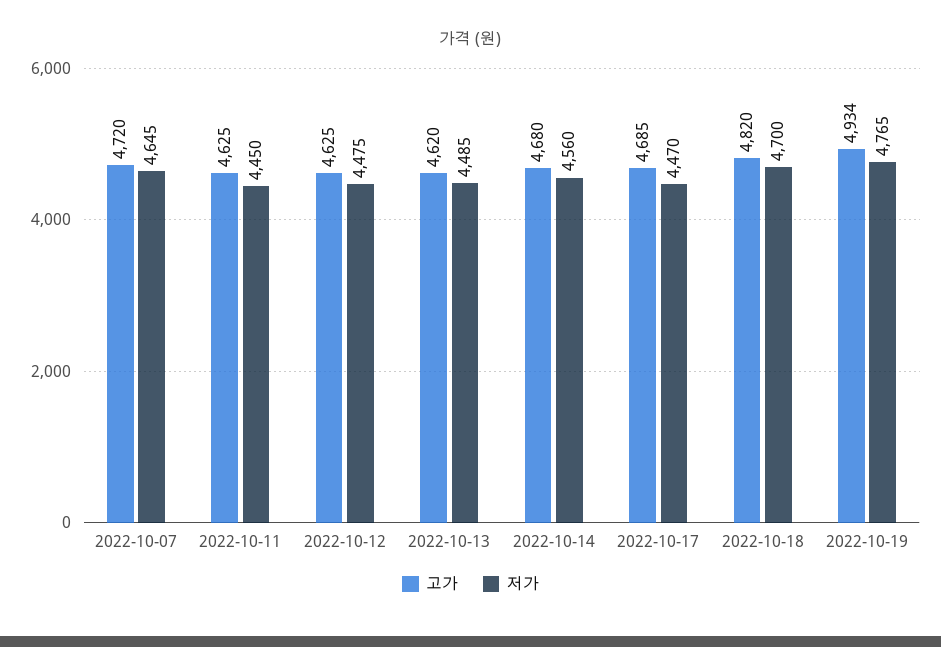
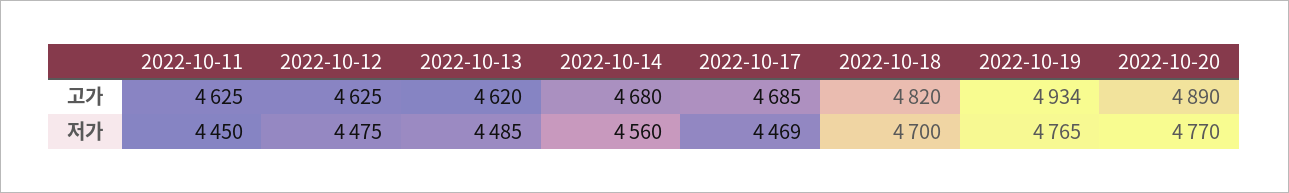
고가, 2022-10-07: 4720 -> none
저가, 2022-10-07: 4645 -> none
저가, 2022-10-17: 4470 -> 4469
고가, 2022-10-20: none -> 4890
저가, 2022-10-20: none -> 4770

